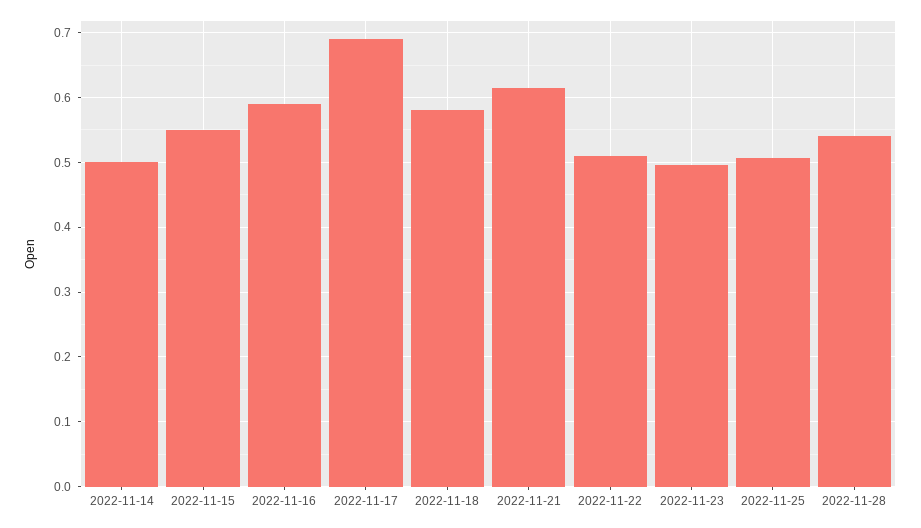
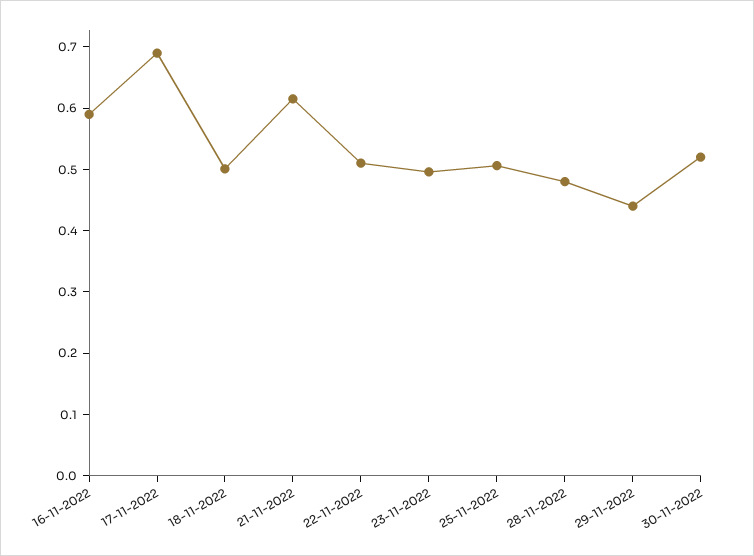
2022-11-14: 0.5 -> none
2022-11-15: 0.55 -> none
2022-11-18: 0.58 -> 0.5
2022-11-28: 0.54 -> 0.48
29-11-2022: none -> 0.44
30-11-2022: none -> 0.52

